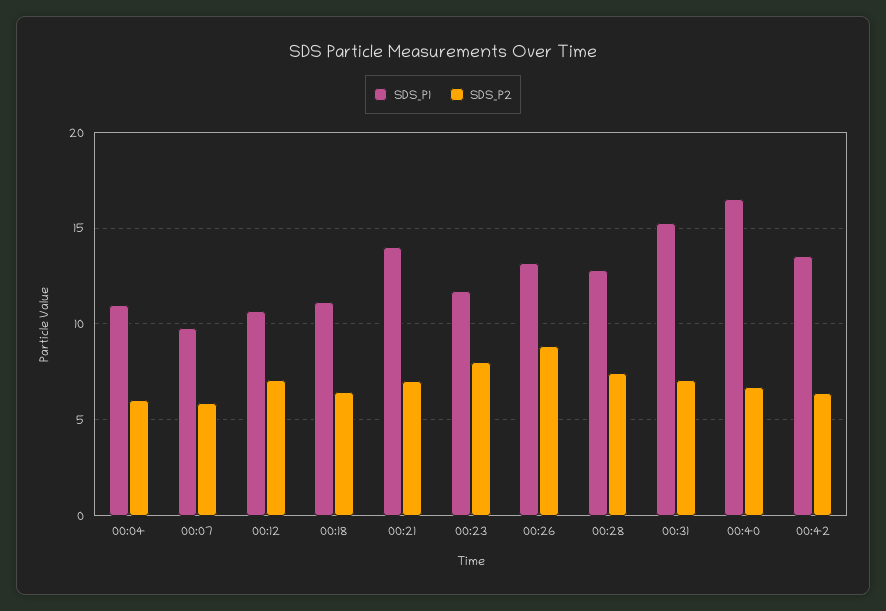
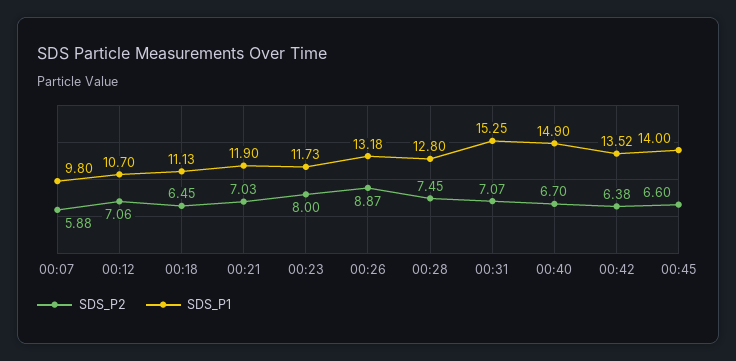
SDS_P1, 00:04: 11 -> none
SDS_P2, 00:04: 6 -> none
SDS_P1, 00:21: 14 -> 11.9
SDS_P1, 00:40: 16.5 -> 14.9
SDS_P2, 00:45: none -> 6.6
SDS_P1, 00:45: none -> 14

